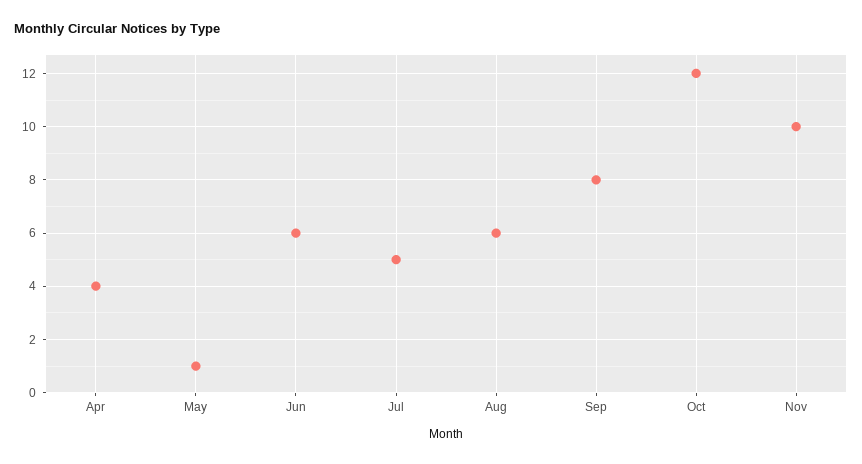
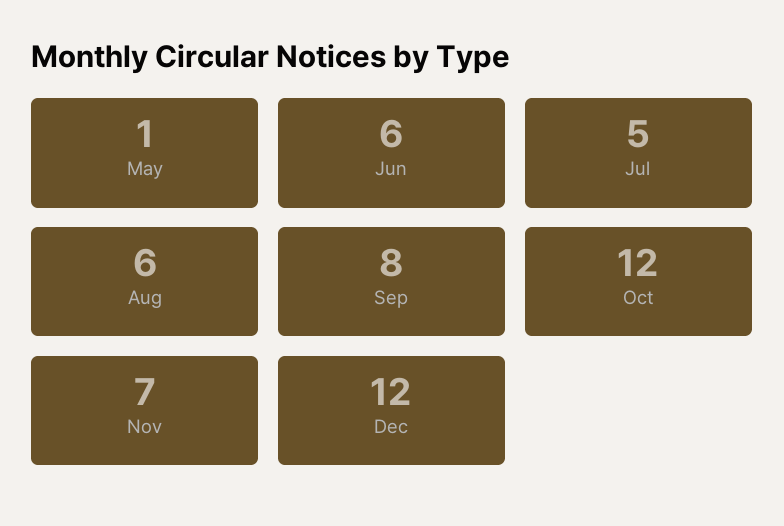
Apr: 4 -> none
Nov: 10 -> 7
Dec: none -> 12

